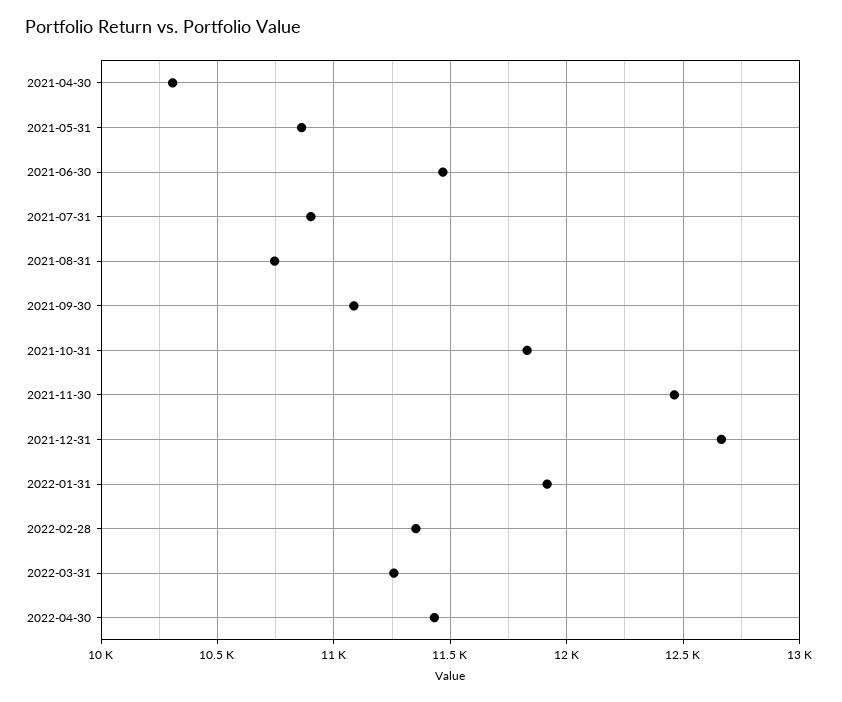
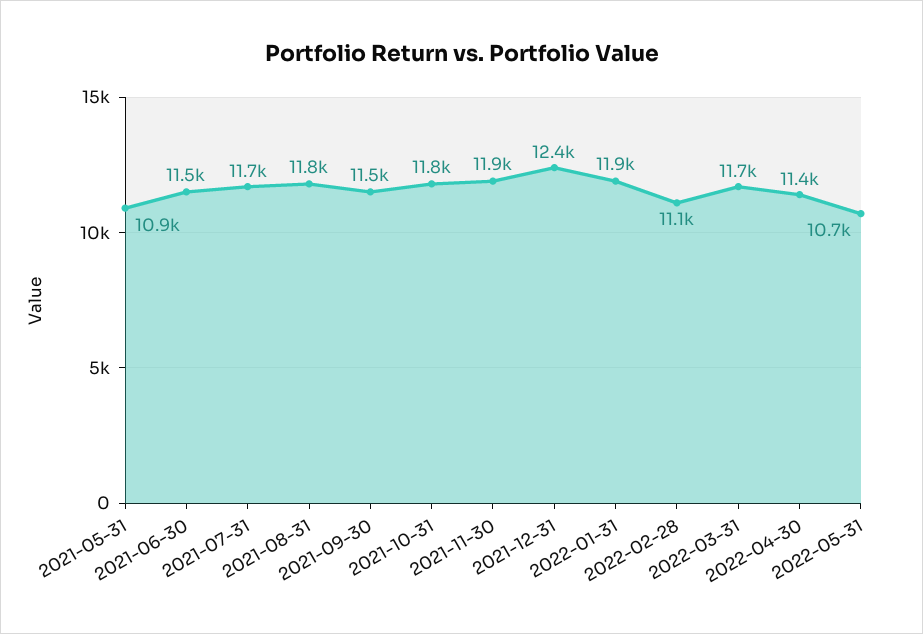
2021-04-30: 10300 -> none
2021-07-31: 10900 -> 11700
2021-08-31: 10750 -> 11800
2021-09-30: 11100 -> 11500
2021-11-30: 12450 -> 11900
2021-12-31: 12650 -> 12400
2022-02-28: 11350 -> 11100
2022-03-31: 11250 -> 11700
2022-05-31: none -> 10700

